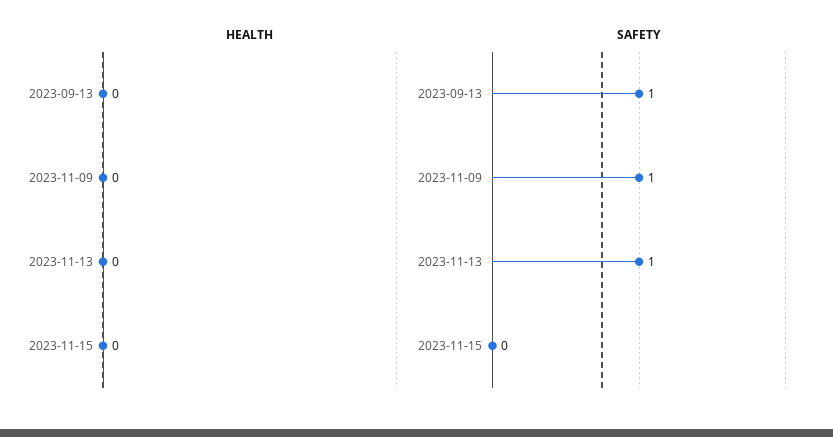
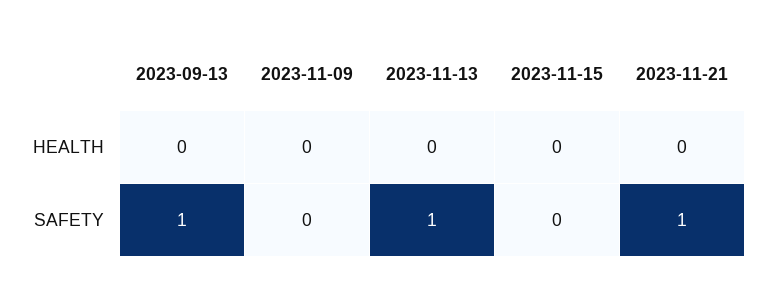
SAFETY, 2023-11-09: 1 -> 0
HEALTH, 2023-11-21: none -> 0
SAFETY, 2023-11-21: none -> 1

